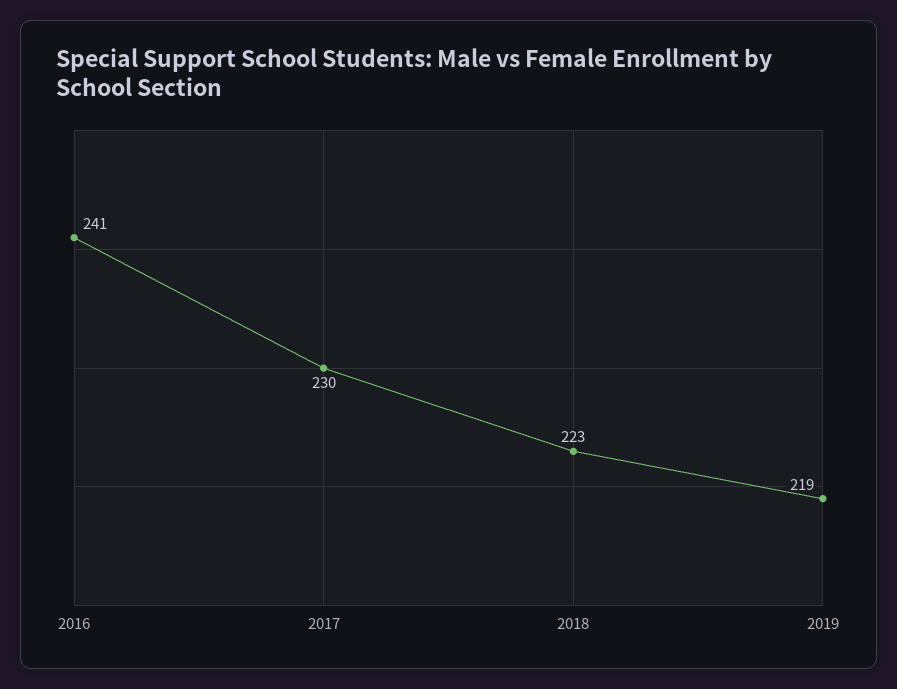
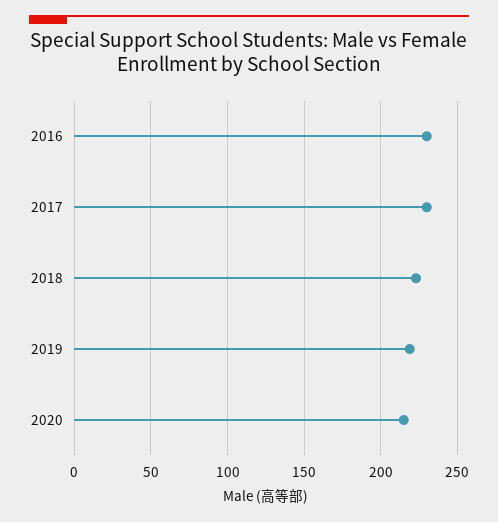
2016: 241 -> 230
2020: none -> 215

